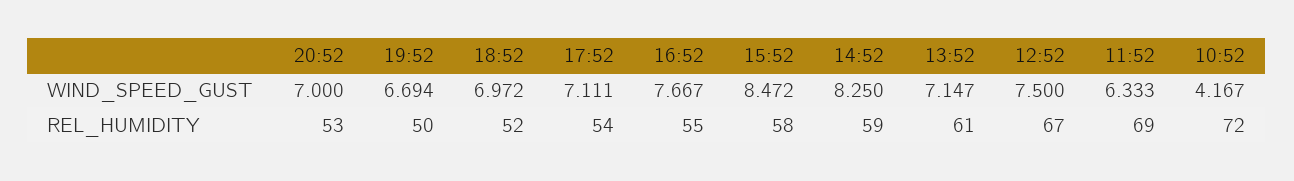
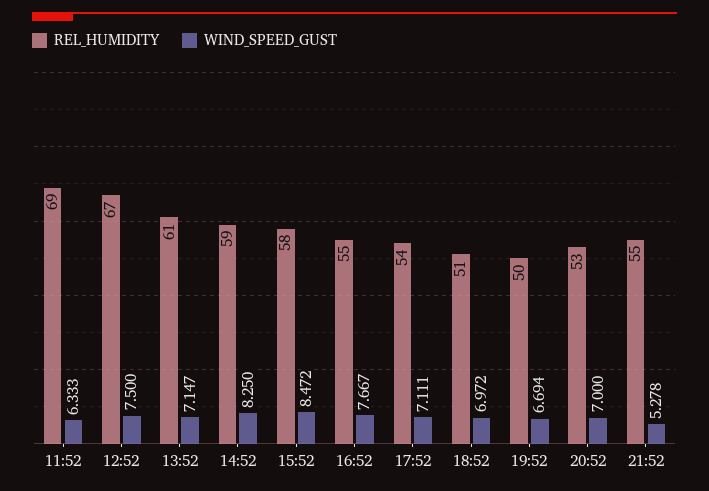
WIND_SPEED_GUST, 10:52: 4.167 -> none
REL_HUMIDITY, 18:52: 52 -> 51
REL_HUMIDITY, 10:52: 72 -> none
REL_HUMIDITY, 21:52: none -> 55
WIND_SPEED_GUST, 21:52: none -> 5.278

